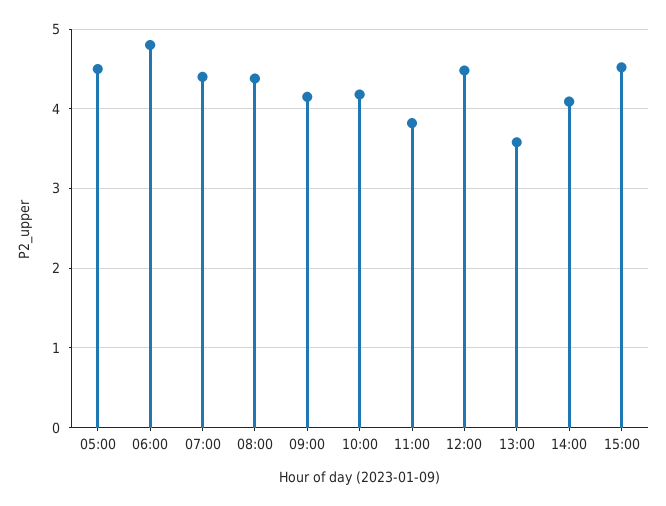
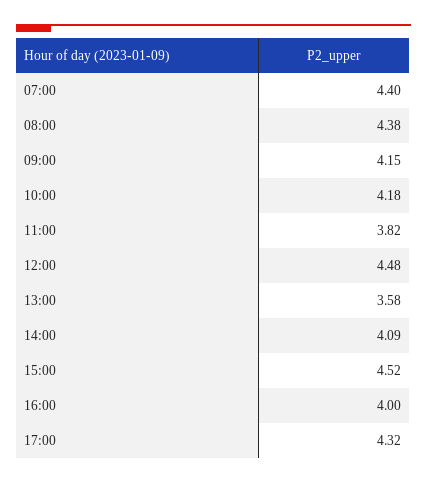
05:00: 4.5 -> none
06:00: 4.8 -> none
16:00: none -> 4
17:00: none -> 4.32

